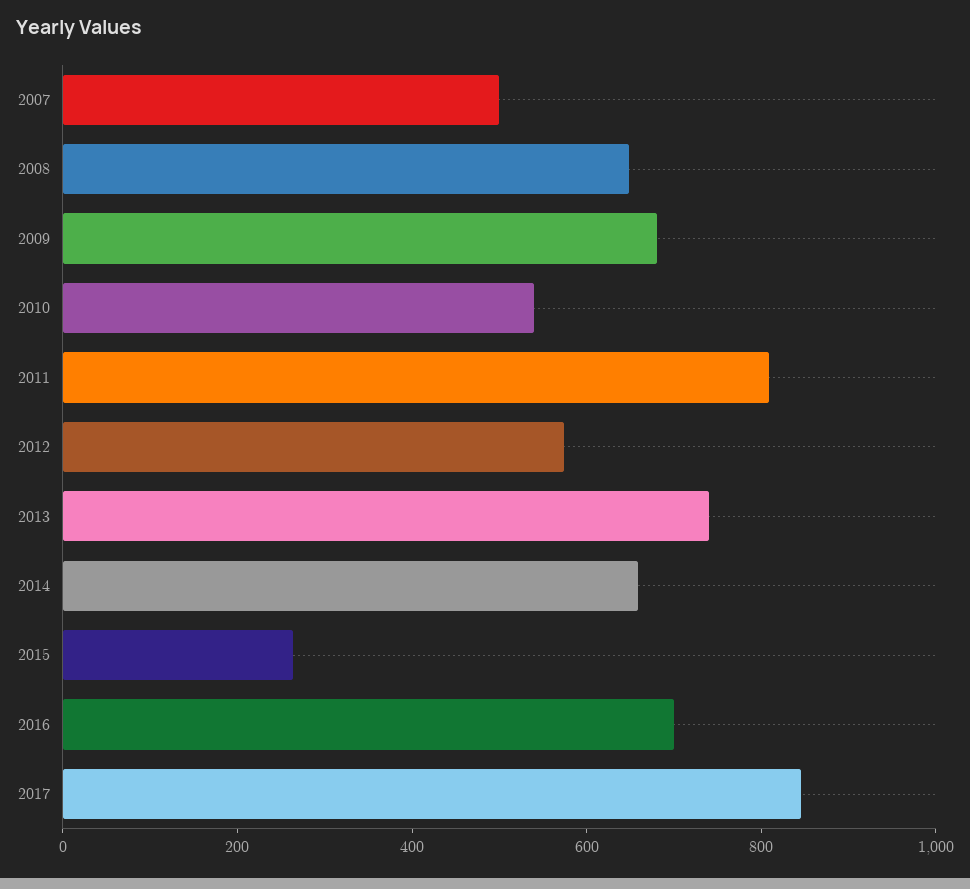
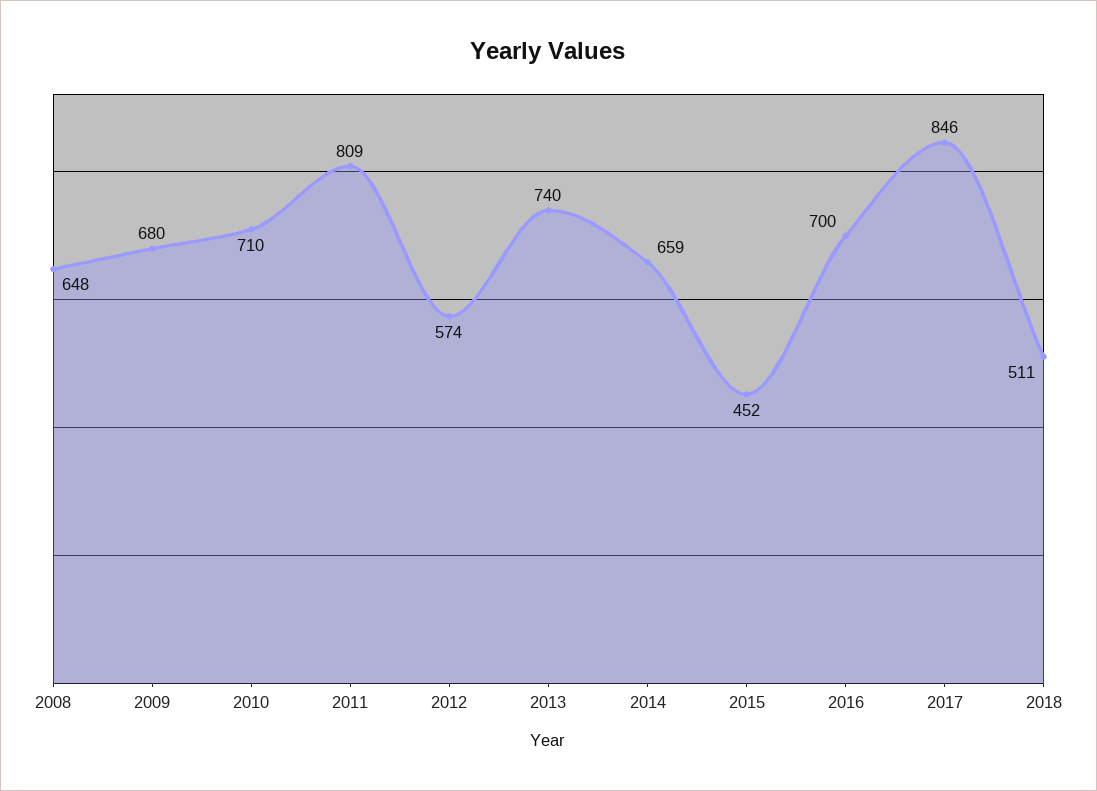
2007: 500 -> none
2010: 550 -> 710
2015: 250 -> 452
2018: none -> 511

